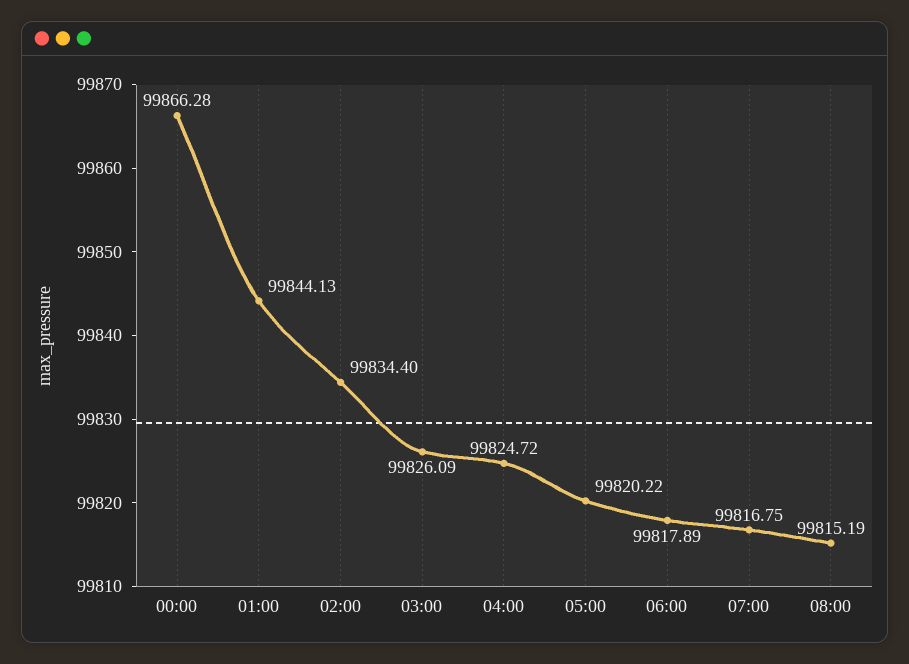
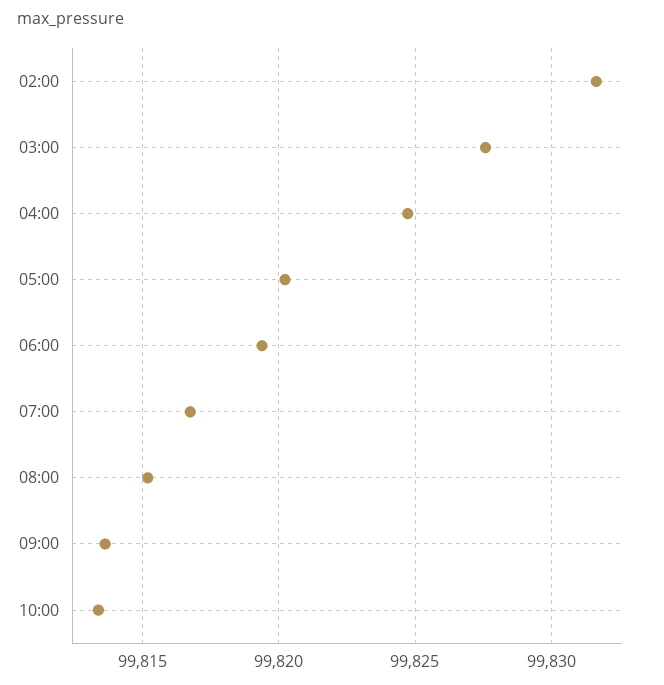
00:00: 99866.28 -> none
01:00: 99844.13 -> none
02:00: 99834.4 -> 99831.5
03:00: 99826.09 -> 99827.5
06:00: 99817.89 -> 99819.5
09:00: none -> 99813.5
10:00: none -> 99813.5

